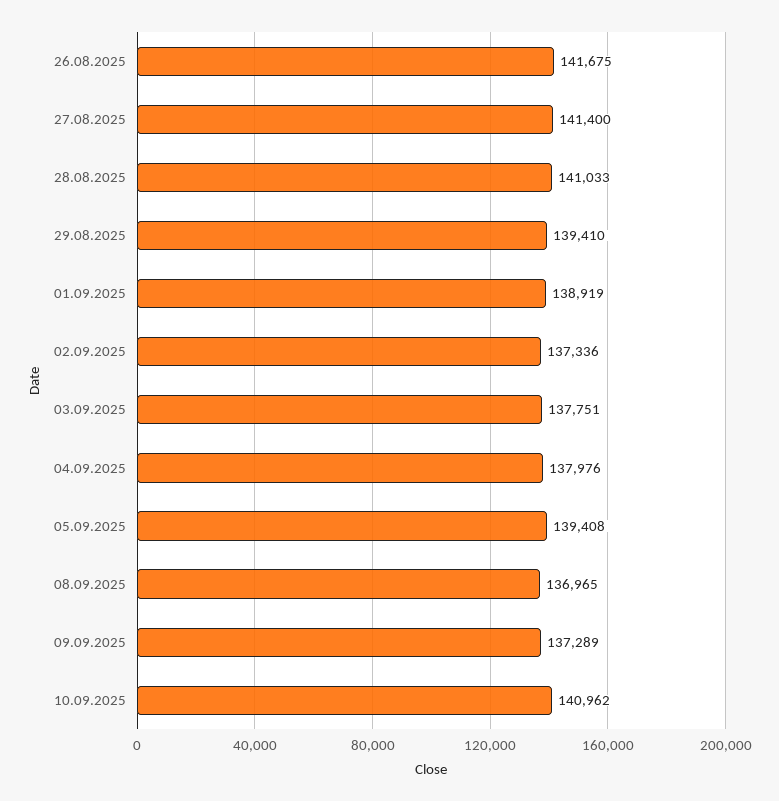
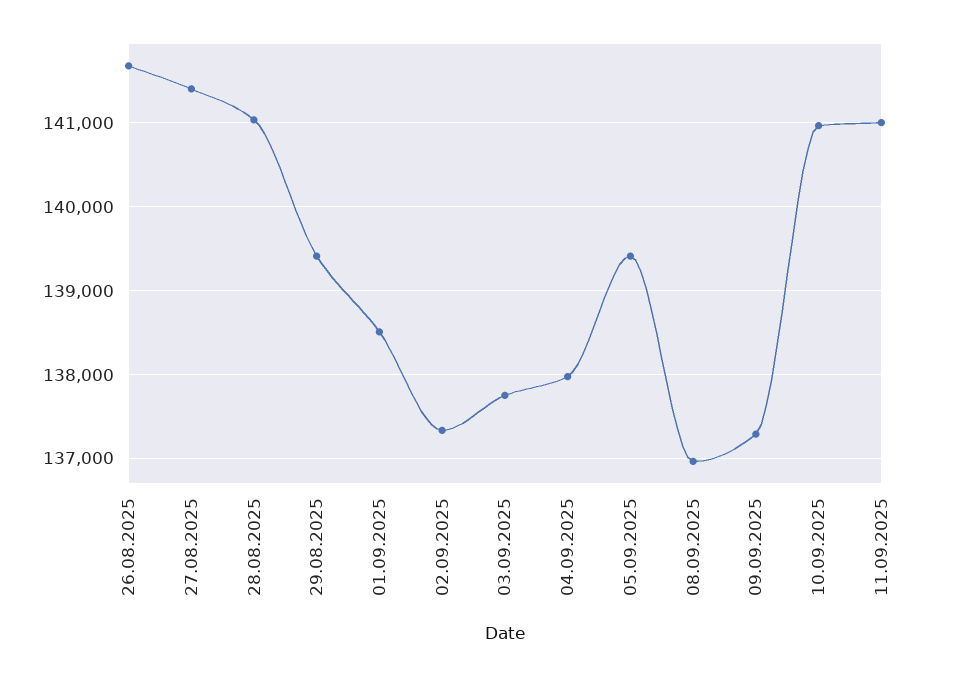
01.09.2025: 138919 -> 138500
11.09.2025: none -> 141000

